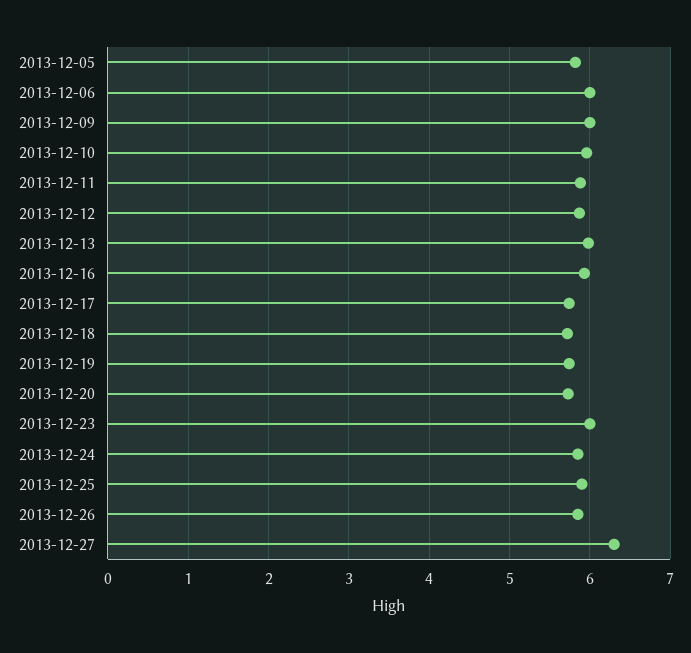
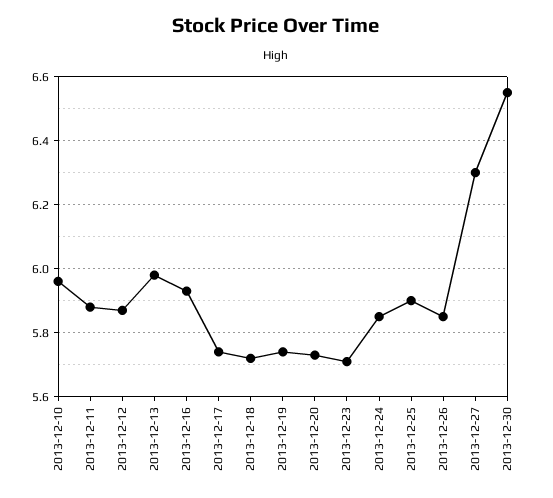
2013-12-05: 5.8 -> none
2013-12-06: 6 -> none
2013-12-09: 6 -> none
2013-12-23: 6 -> 5.7
2013-12-30: none -> 6.55

